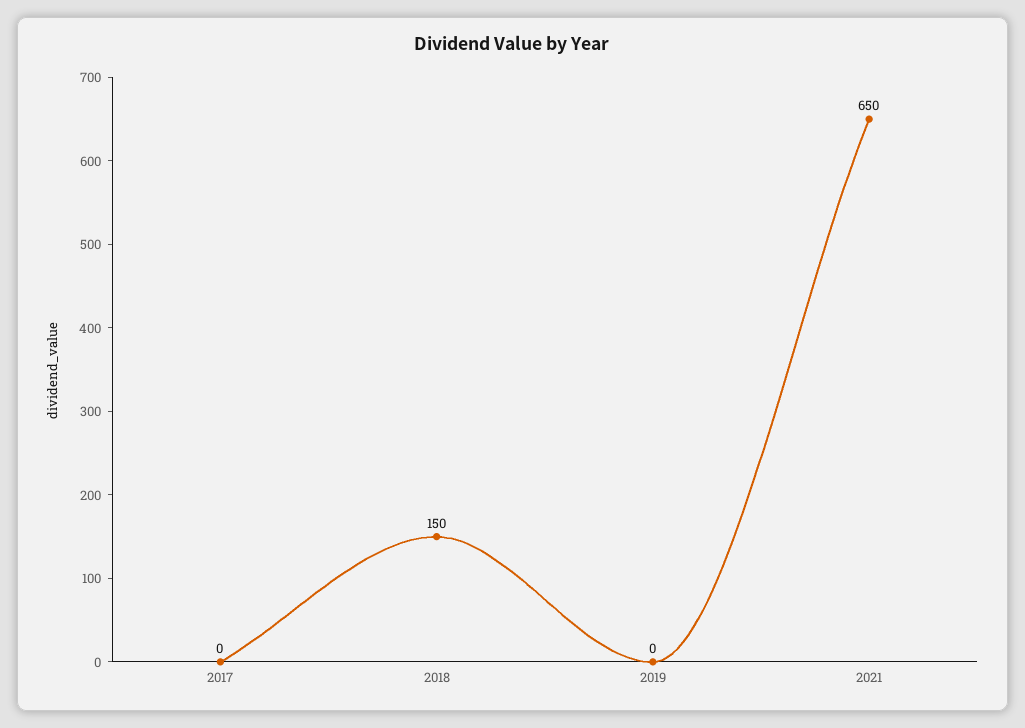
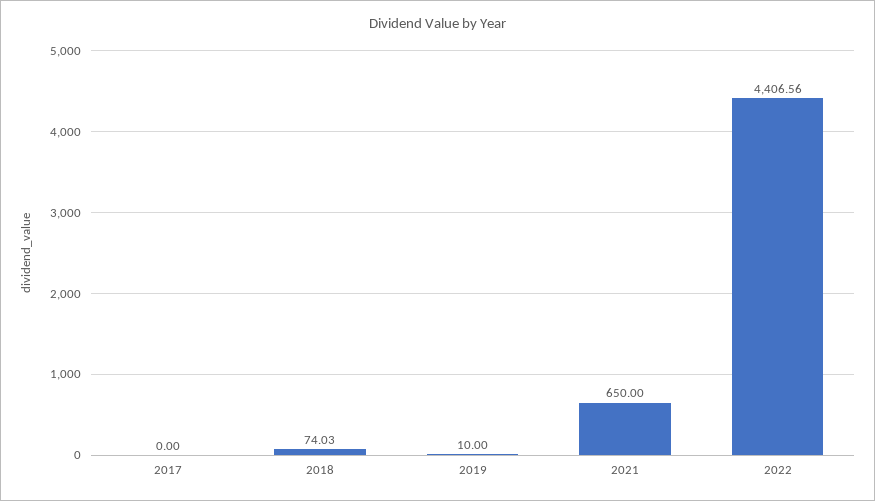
2018: 150 -> 74.03
2019: 0 -> 10
2022: none -> 4406.56

